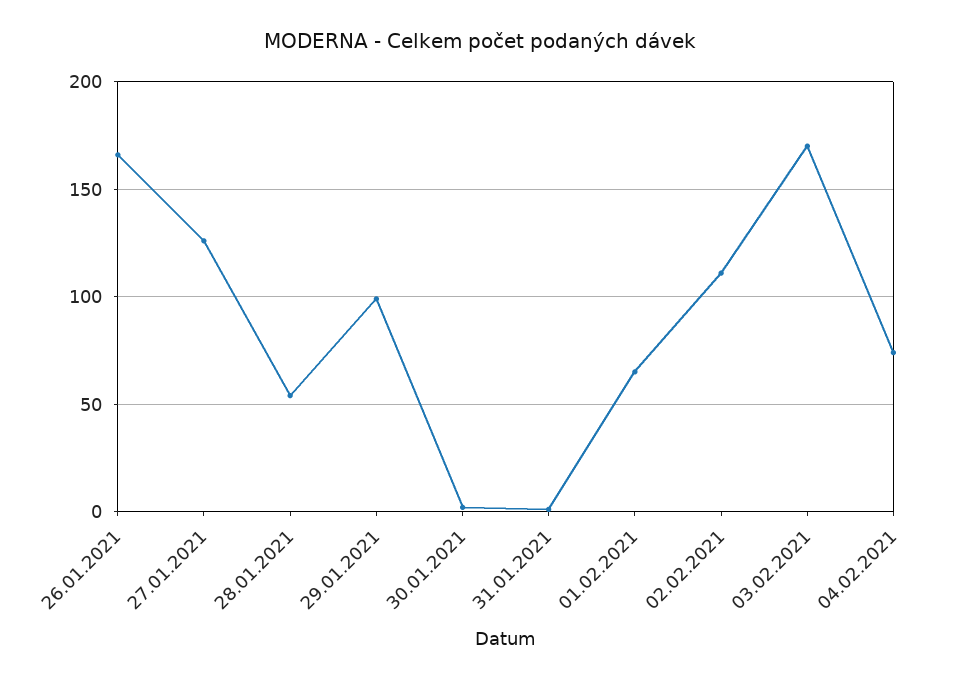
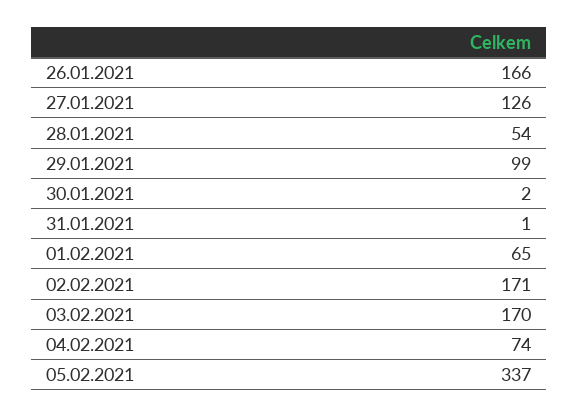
02.02.2021: 110 -> 171
05.02.2021: none -> 337

